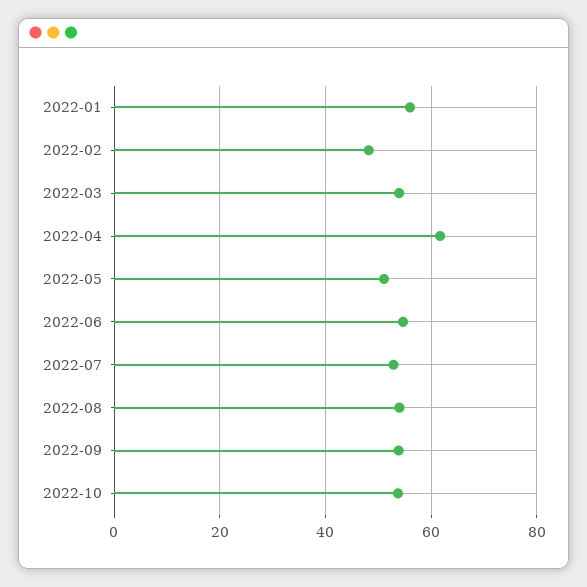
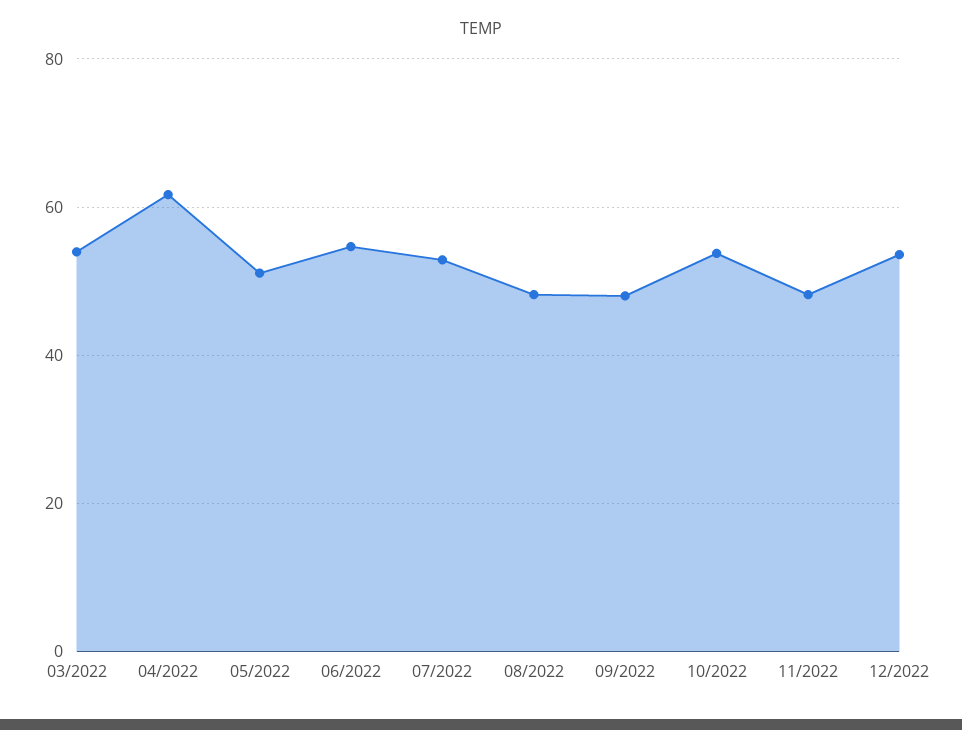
2022-01: 56 -> none
2022-02: 48 -> none
2022-08: 54 -> 48
2022-09: 54 -> 48
11/2022: none -> 48
12/2022: none -> 54

